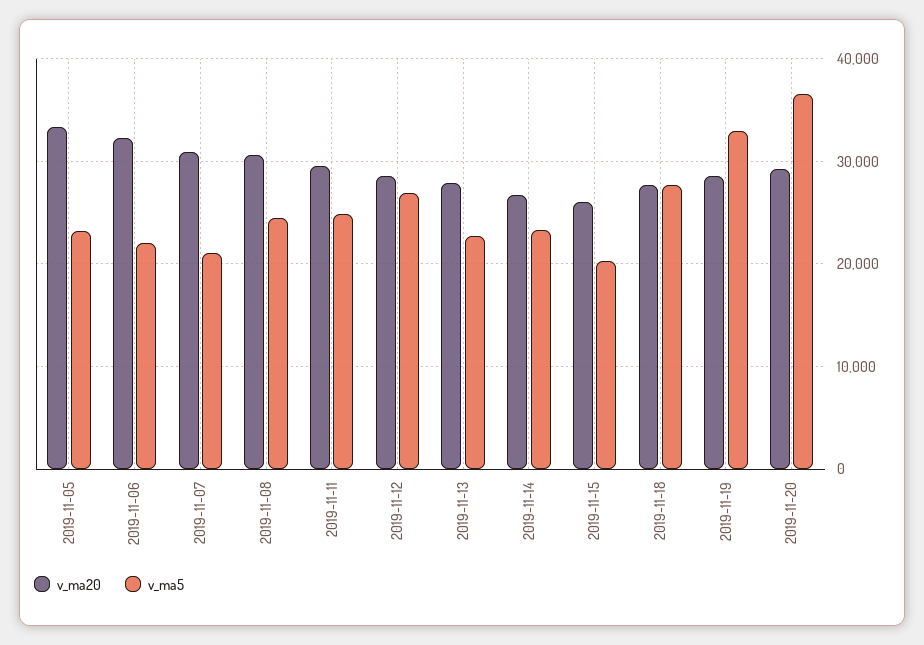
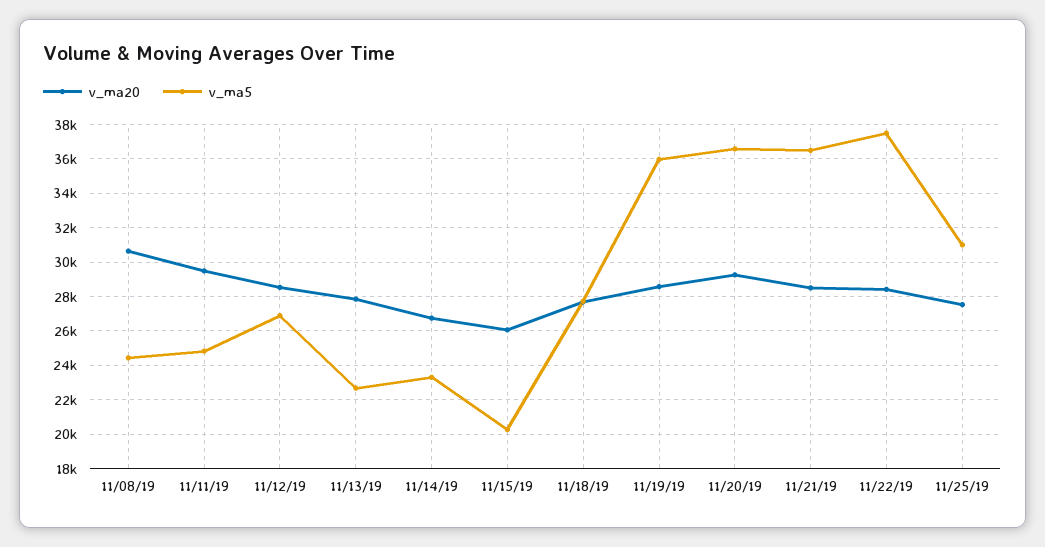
v_ma20, 2019-11-05: 33000 -> none
v_ma5, 2019-11-05: 23000 -> none
v_ma20, 2019-11-06: 32000 -> none
v_ma5, 2019-11-06: 22000 -> none
v_ma20, 2019-11-07: 31000 -> none
v_ma5, 2019-11-07: 21000 -> none
v_ma5, 2019-11-19: 33000 -> 36000
v_ma20, 11/21/19: none -> 28500
v_ma5, 11/21/19: none -> 36500
v_ma20, 11/22/19: none -> 28500
v_ma5, 11/22/19: none -> 37500
v_ma20, 11/25/19: none -> 27500
v_ma5, 11/25/19: none -> 31000

